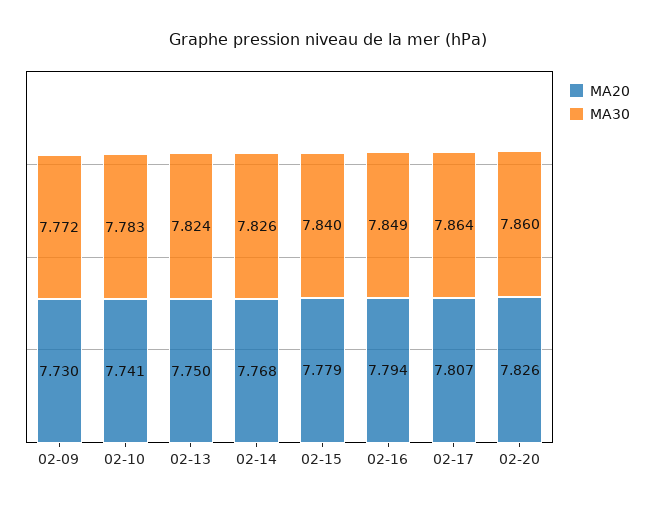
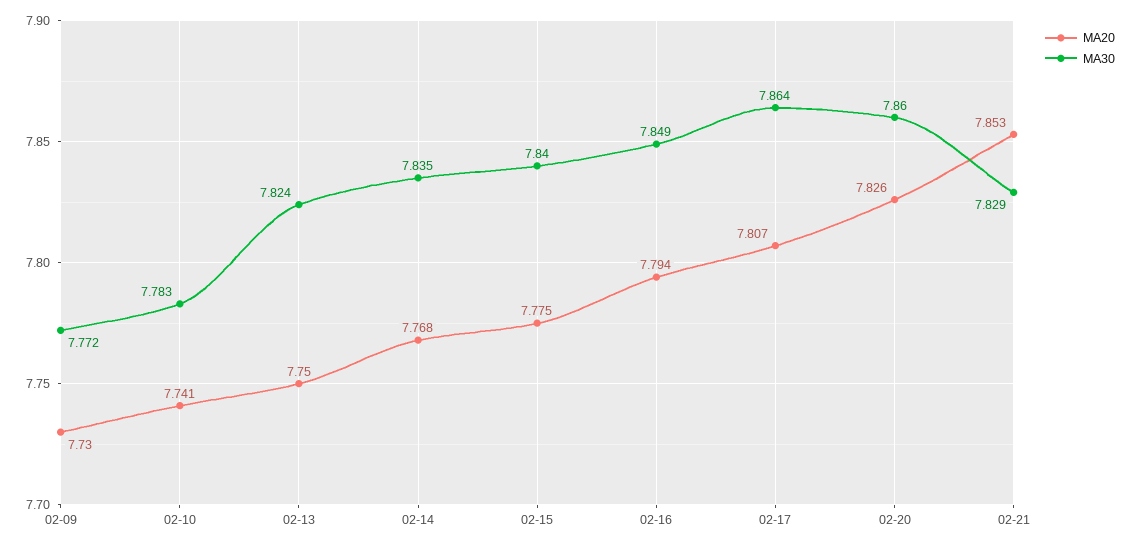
MA30, 02-14: 7.826 -> 7.835
MA20, 02-15: 7.779 -> 7.775
MA20, 02-21: none -> 7.853
MA30, 02-21: none -> 7.829

